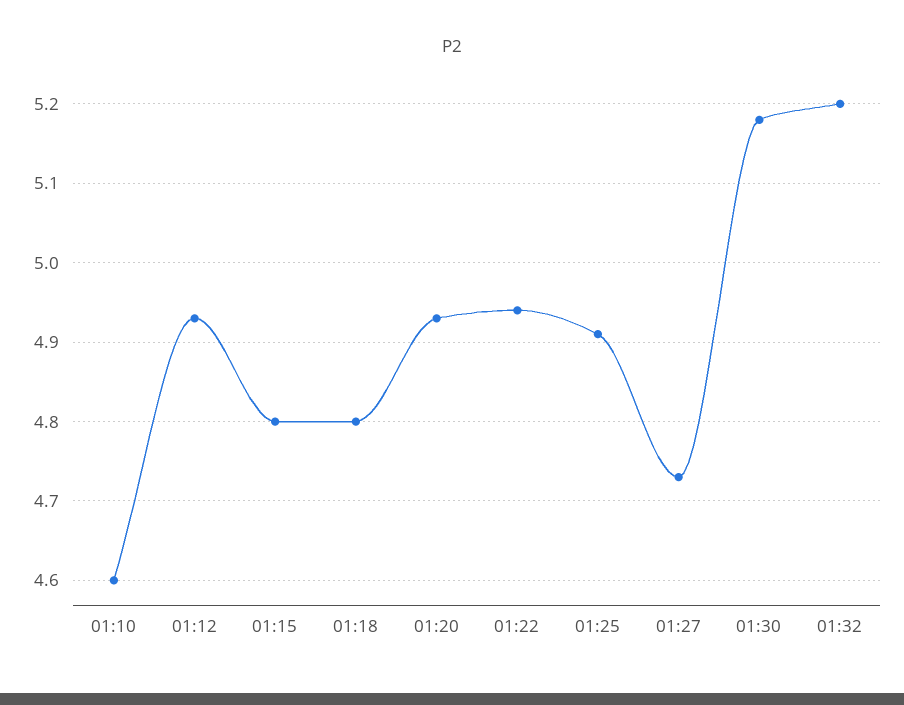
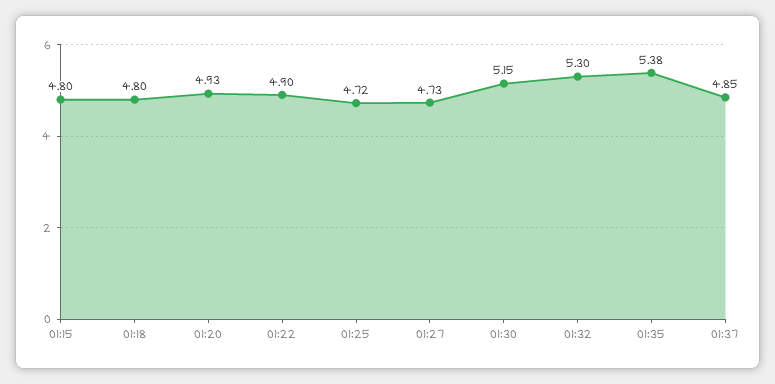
01:10: 4.6 -> none
01:12: 4.93 -> none
01:22: 4.94 -> 4.9
01:25: 4.91 -> 4.72
01:30: 5.18 -> 5.15
01:32: 5.2 -> 5.3
01:35: none -> 5.38
01:37: none -> 4.85

